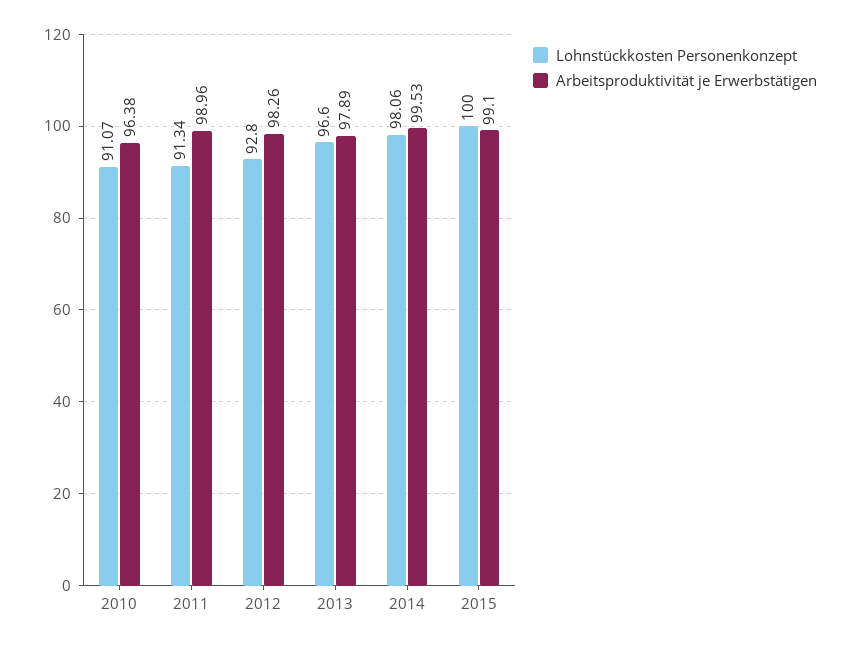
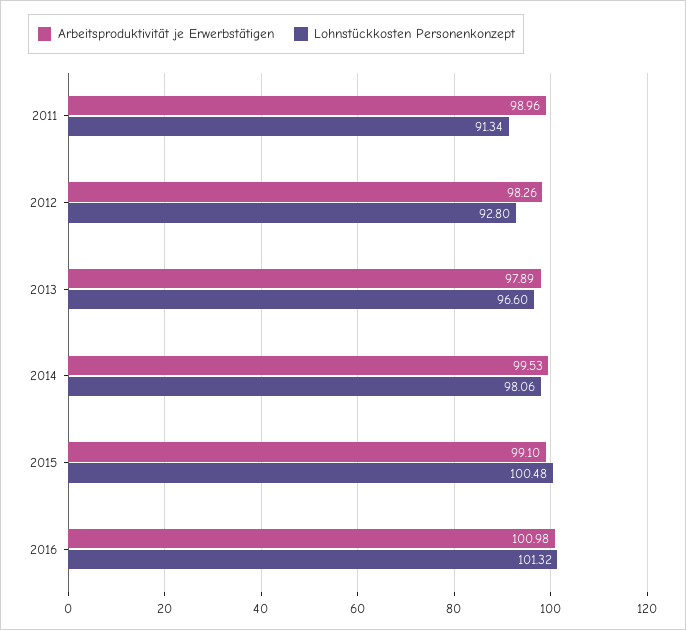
Lohnstückkosten Personenkonzept, 2010: 91.07 -> none
Arbeitsproduktivität je Erwerbstätigen, 2010: 96.38 -> none
Lohnstückkosten Personenkonzept, 2015: 100 -> 100.48
Arbeitsproduktivität je Erwerbstätigen, 2016: none -> 100.98
Lohnstückkosten Personenkonzept, 2016: none -> 101.32

